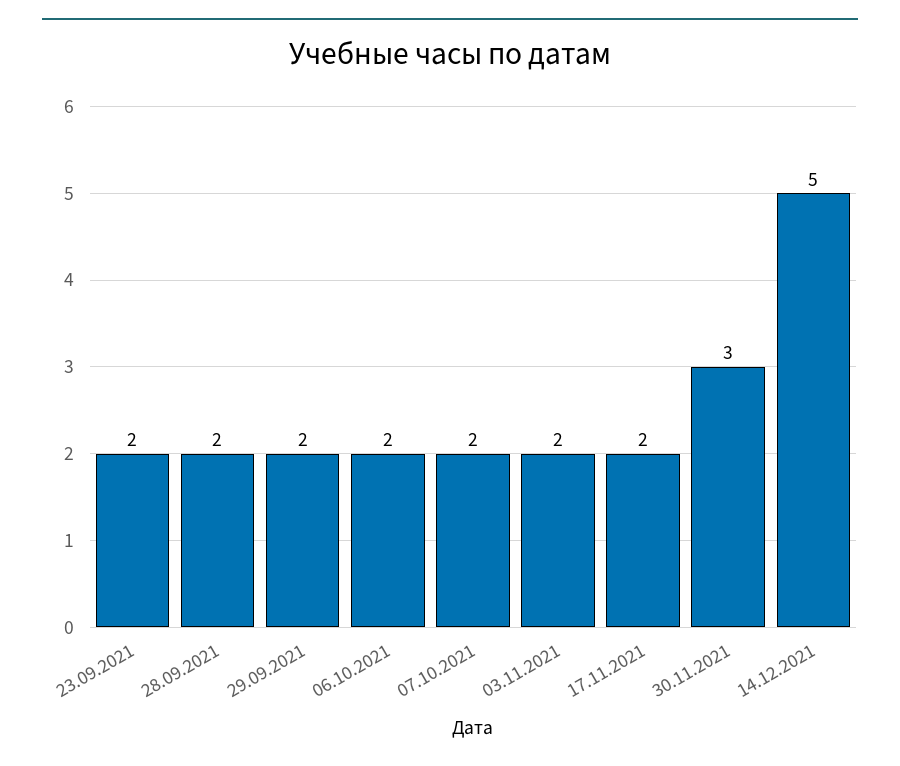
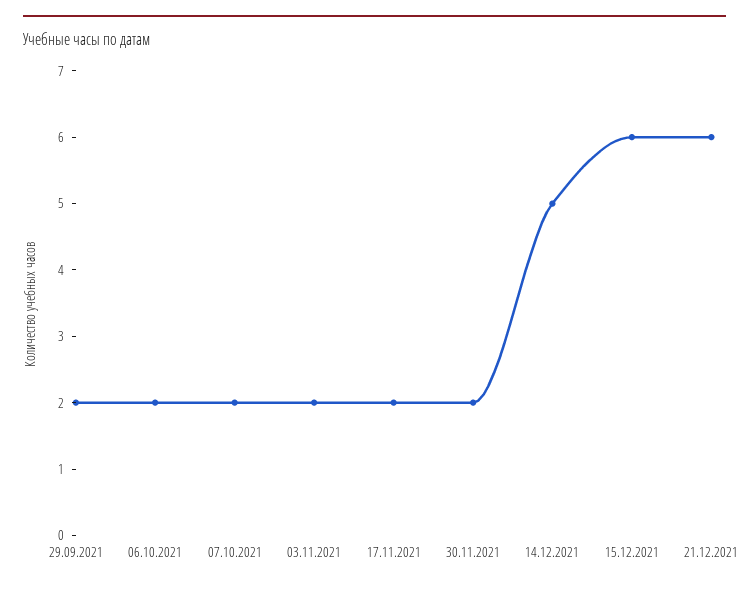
23.09.2021: 2 -> none
28.09.2021: 2 -> none
30.11.2021: 3 -> 2
15.12.2021: none -> 6
21.12.2021: none -> 6

